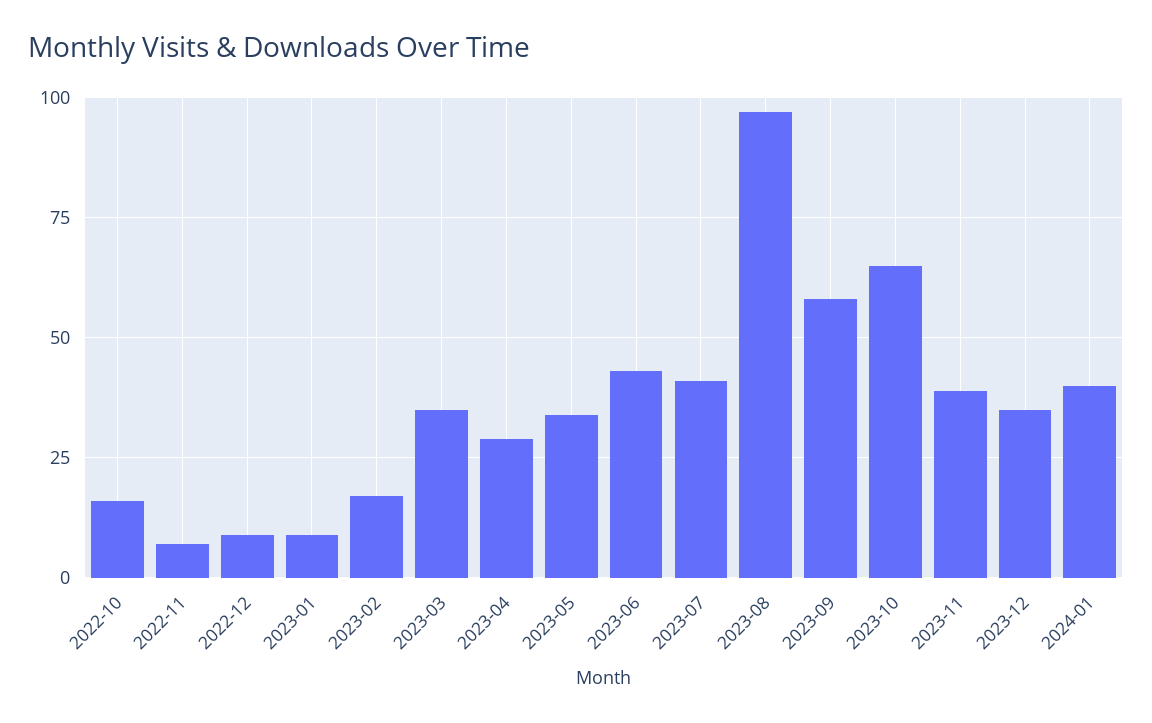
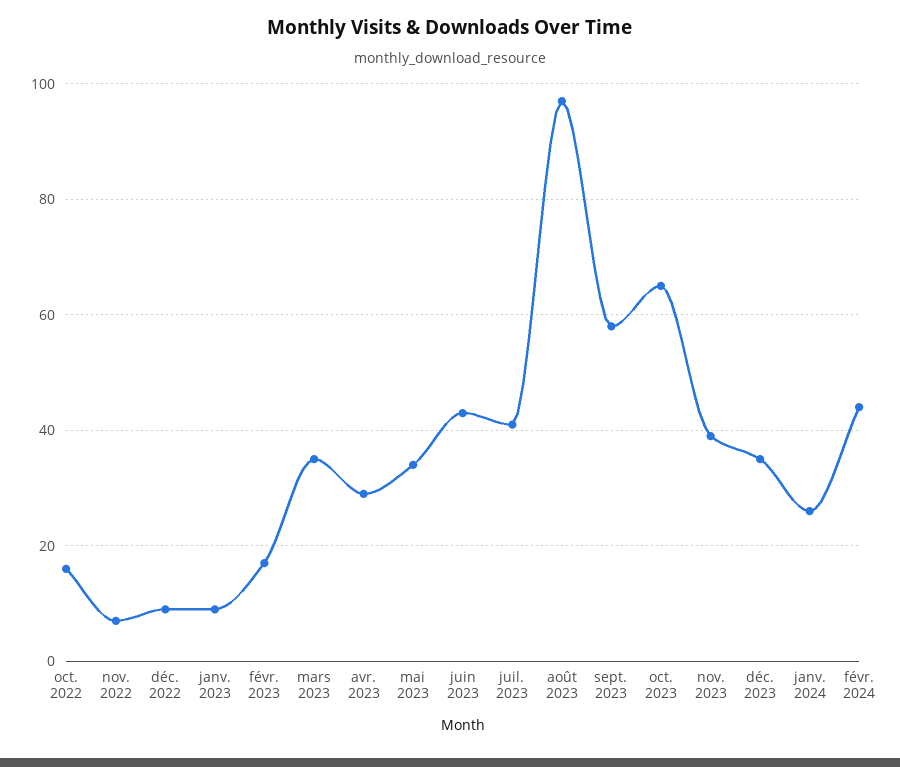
2024-01: 40 -> 25
févr. 2024: none -> 45

